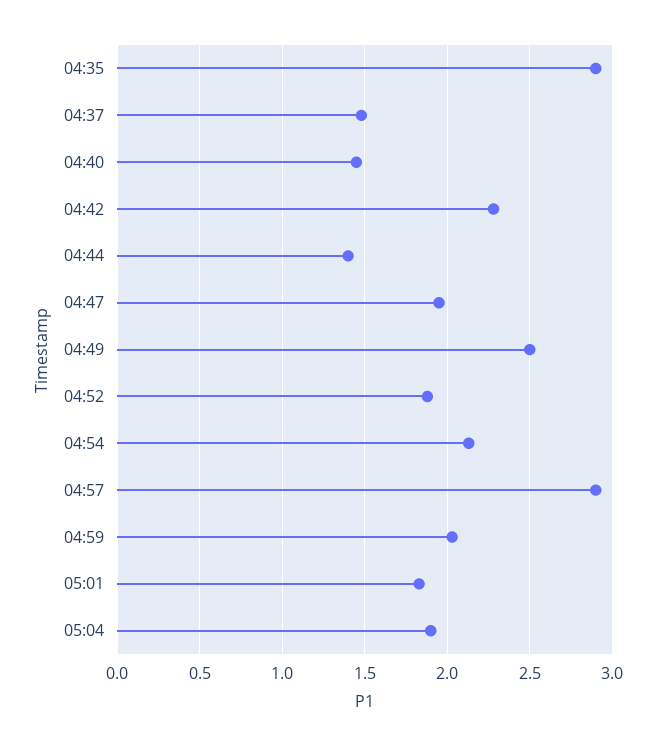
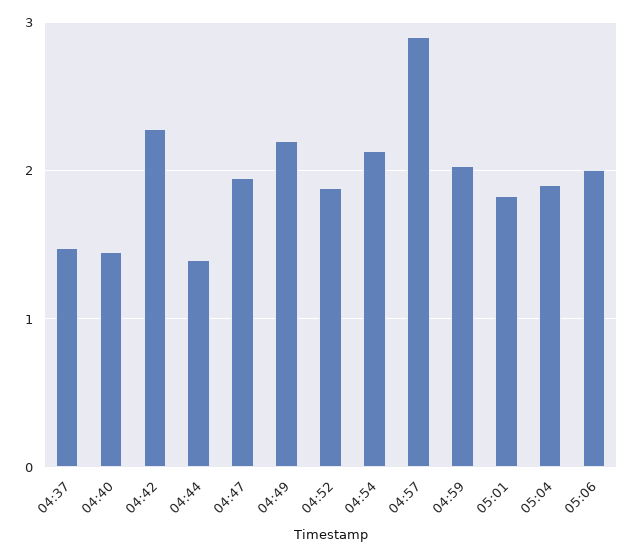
04:35: 2.9 -> none
04:49: 2.5 -> 2.2
05:06: none -> 2

